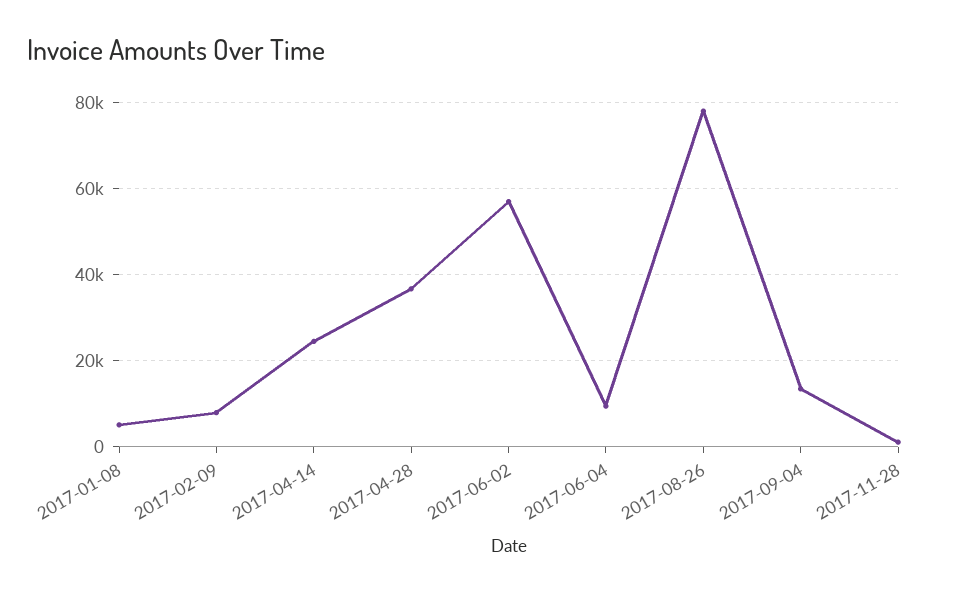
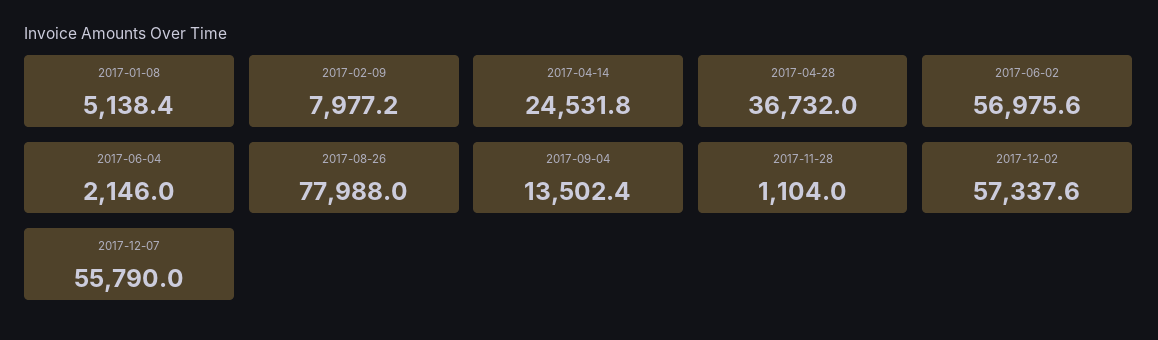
2017-06-04: 10000 -> 2146
2017-12-02: none -> 57337.6
2017-12-07: none -> 55790

